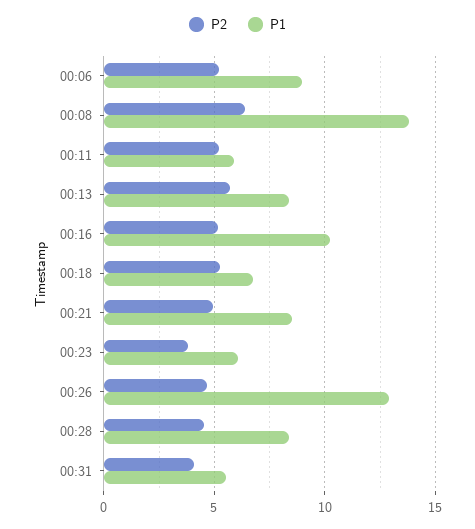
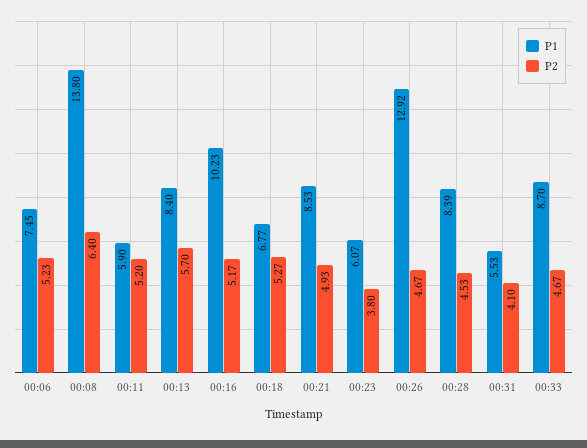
P1, 00:06: 9 -> 7.45
P1, 00:33: none -> 8.7
P2, 00:33: none -> 4.67

